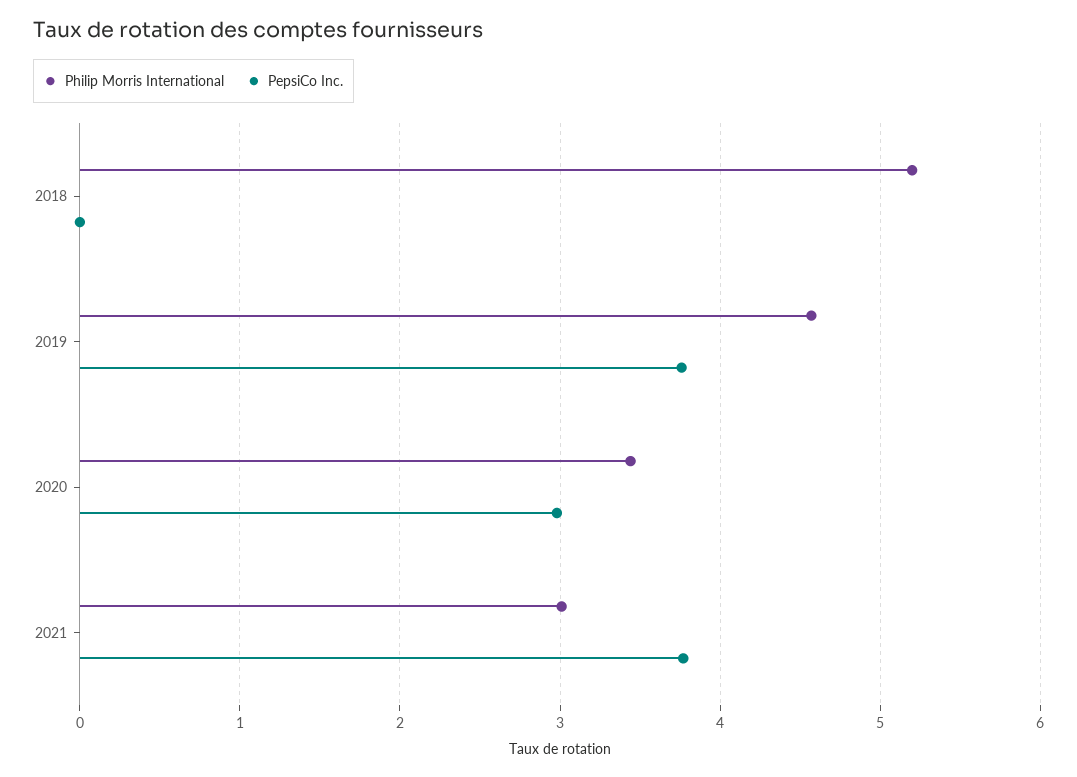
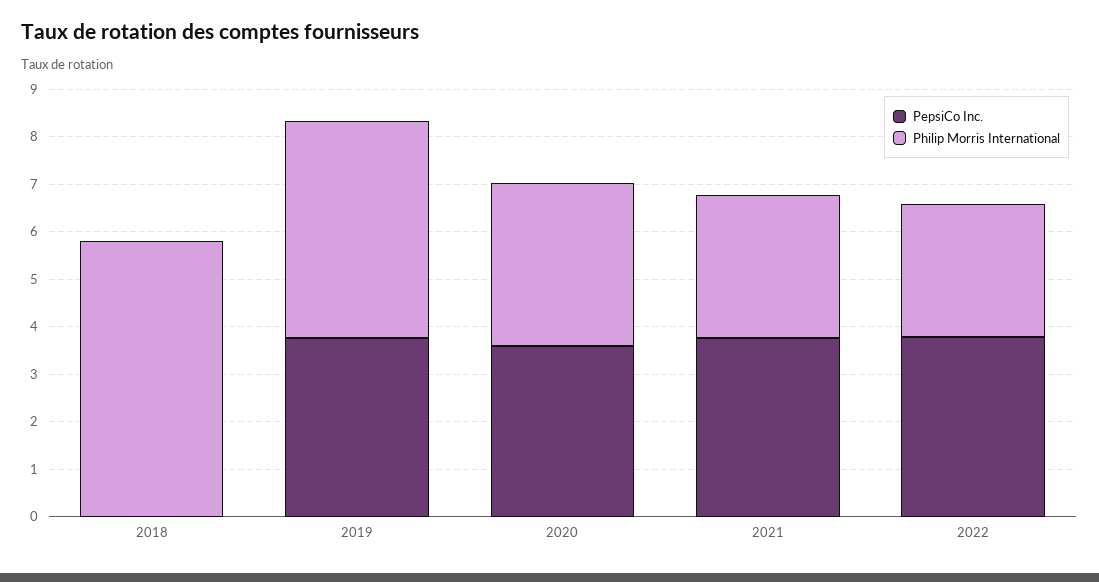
Philip Morris International, 2018: 5.2 -> 5.8
PepsiCo Inc., 2020: 3 -> 3.6
PepsiCo Inc., 2022: none -> 3.8
Philip Morris International, 2022: none -> 2.8

